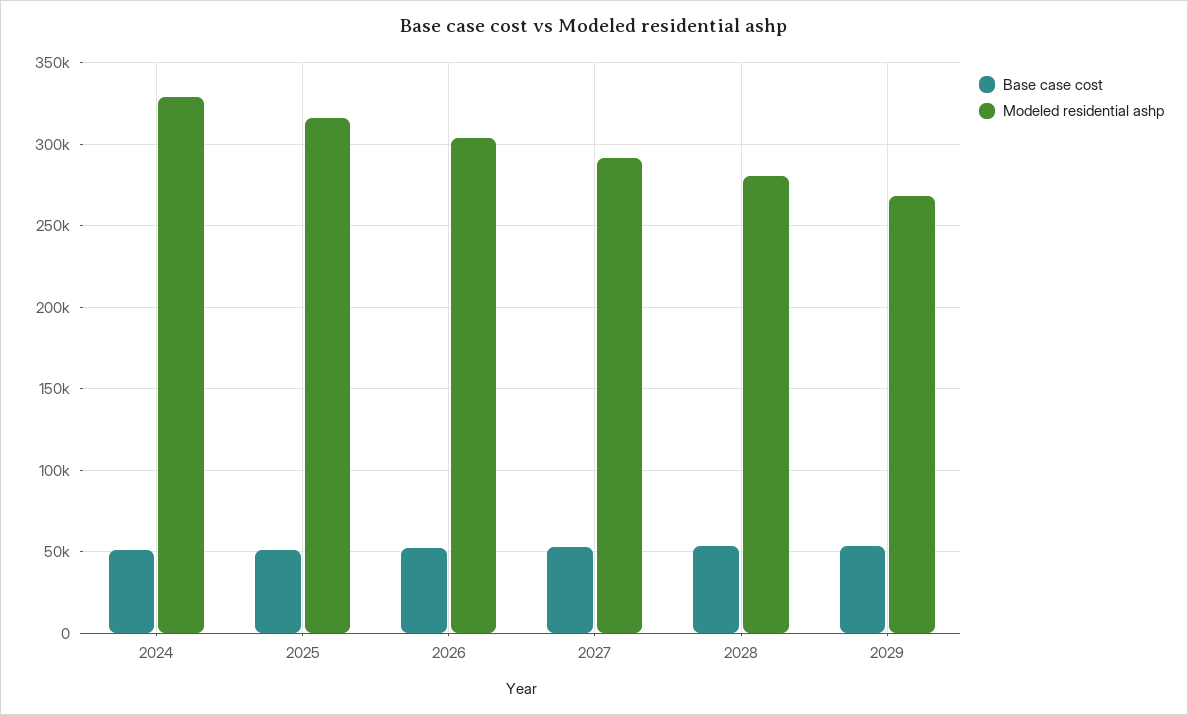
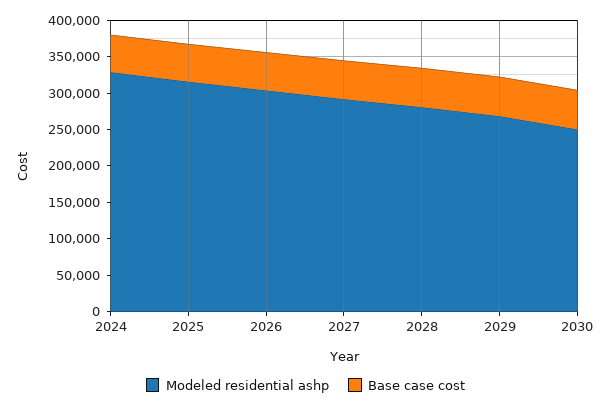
Modeled residential ashp, 2030: none -> 250000
Base case cost, 2030: none -> 50000

